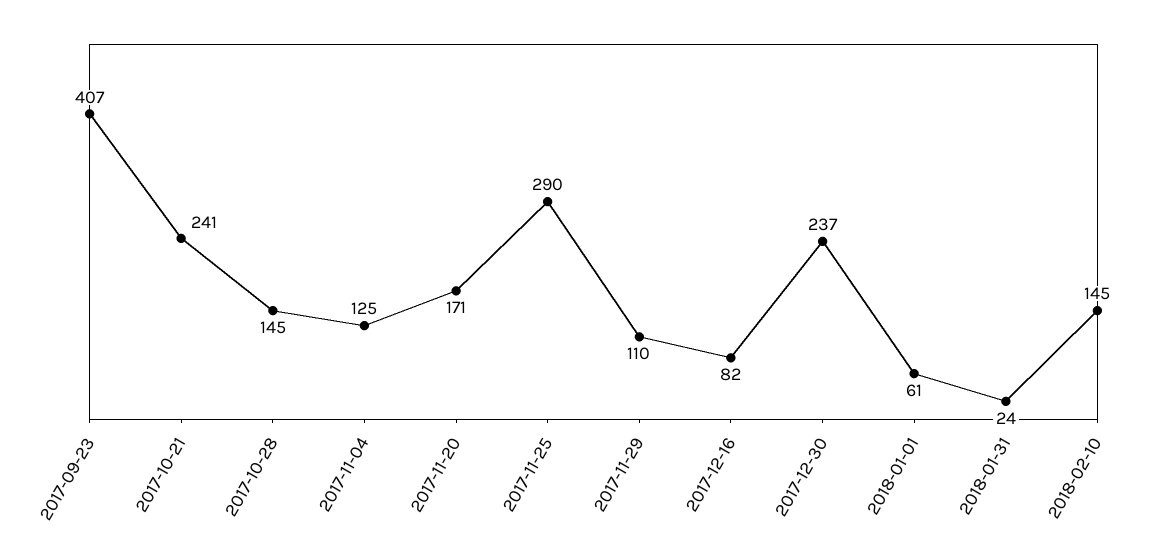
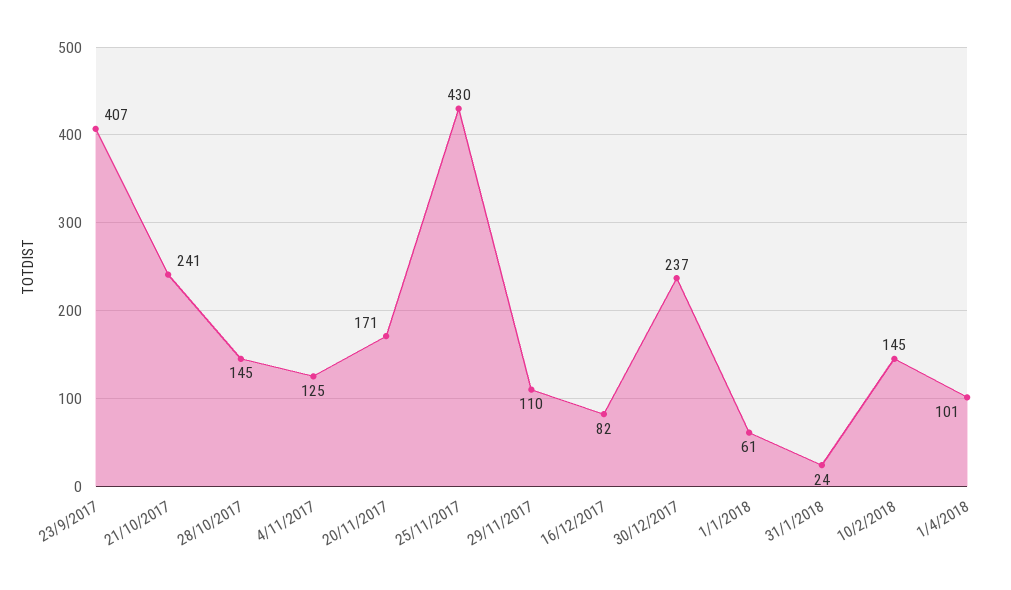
2017-11-25: 290 -> 430
1/4/2018: none -> 101

